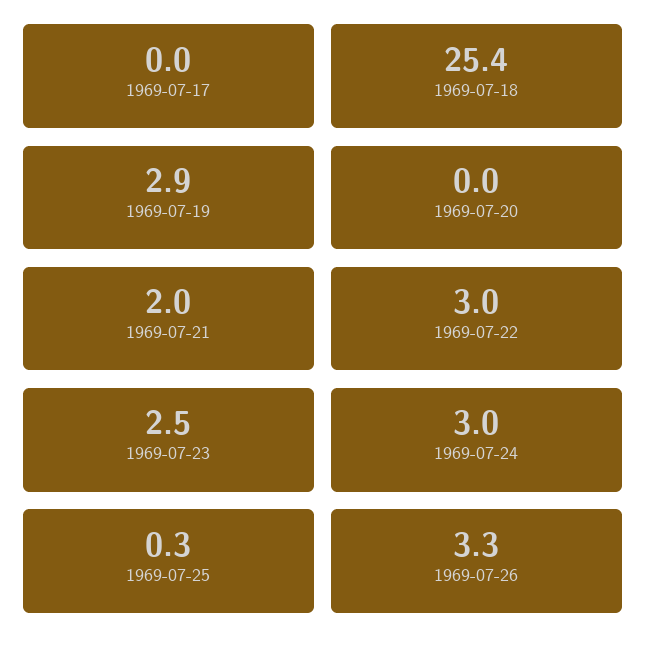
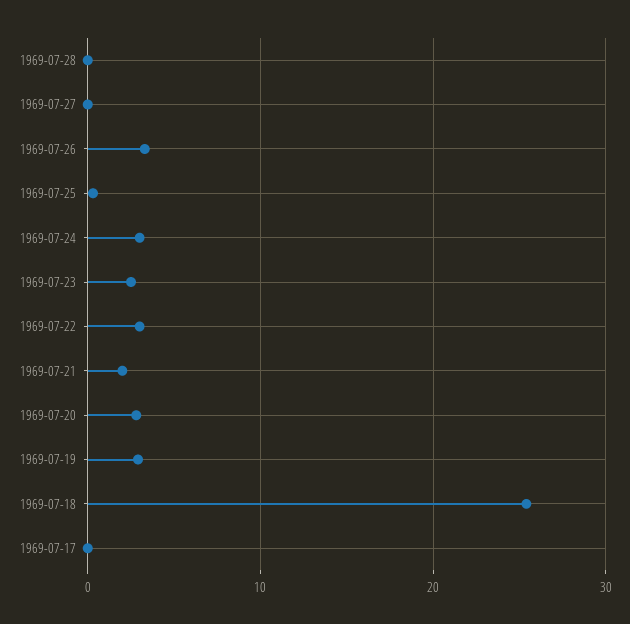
1969-07-20: 0 -> 3
1969-07-28: none -> 0
1969-07-27: none -> 0

